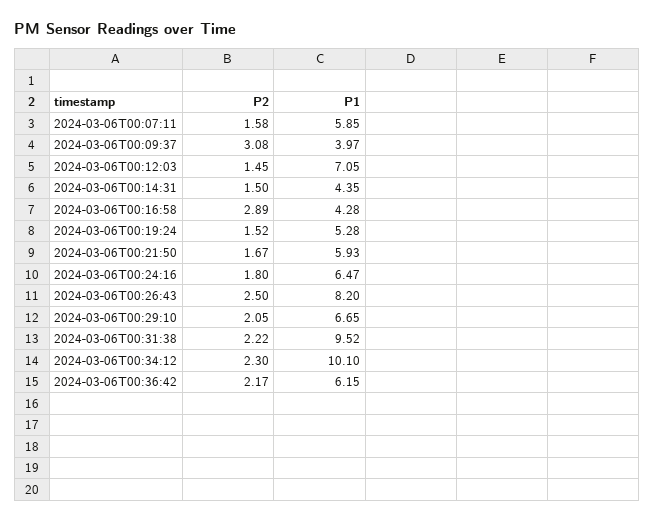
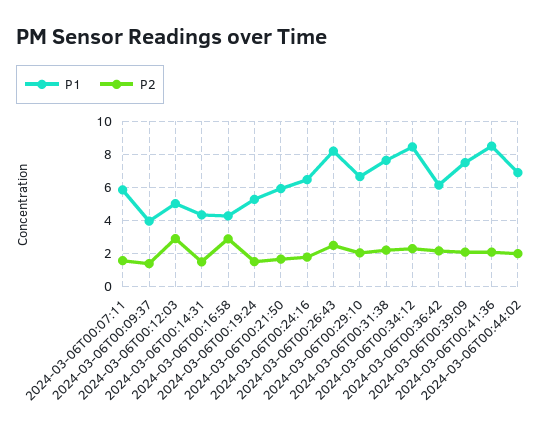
P2, 2024-03-06T00:09:37: 3.08 -> 1.5
P2, 2024-03-06T00:12:03: 1.45 -> 3
P1, 2024-03-06T00:12:03: 7.05 -> 5
P1, 2024-03-06T00:31:38: 9.52 -> 7.5
P1, 2024-03-06T00:34:12: 10.1 -> 8.5
P1, 2024-03-06T00:39:09: none -> 7.5
P2, 2024-03-06T00:39:09: none -> 2
P1, 2024-03-06T00:41:36: none -> 8.5
P2, 2024-03-06T00:41:36: none -> 2
P1, 2024-03-06T00:44:02: none -> 7
P2, 2024-03-06T00:44:02: none -> 2

